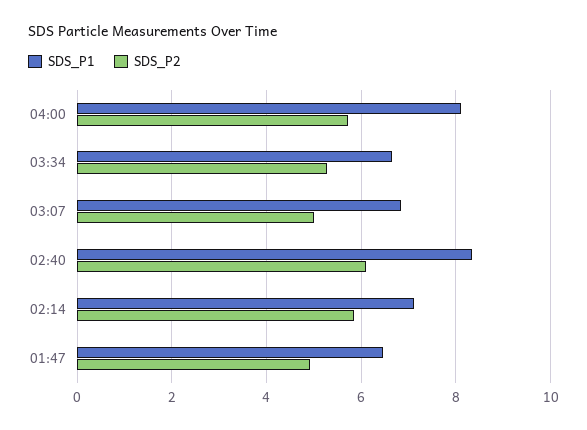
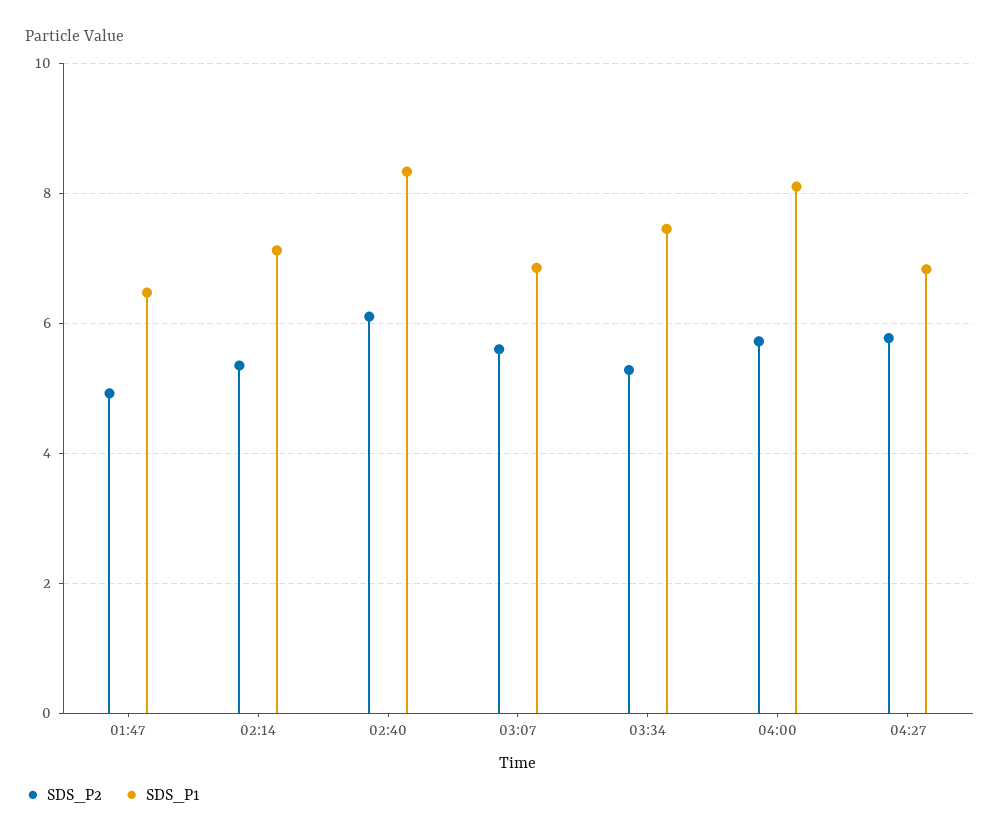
SDS_P1, 03:34: 6.6 -> 7.4
SDS_P2, 03:07: 5 -> 5.6
SDS_P2, 02:14: 5.8 -> 5.4
SDS_P2, 04:27: none -> 5.8
SDS_P1, 04:27: none -> 6.8

